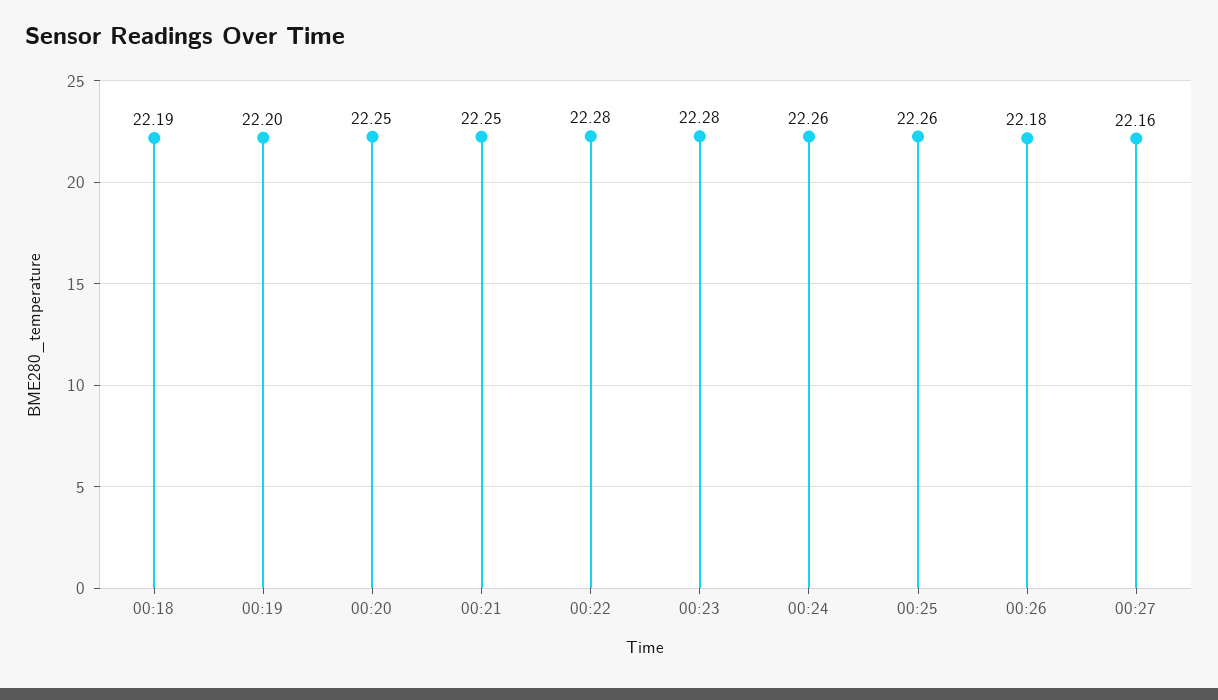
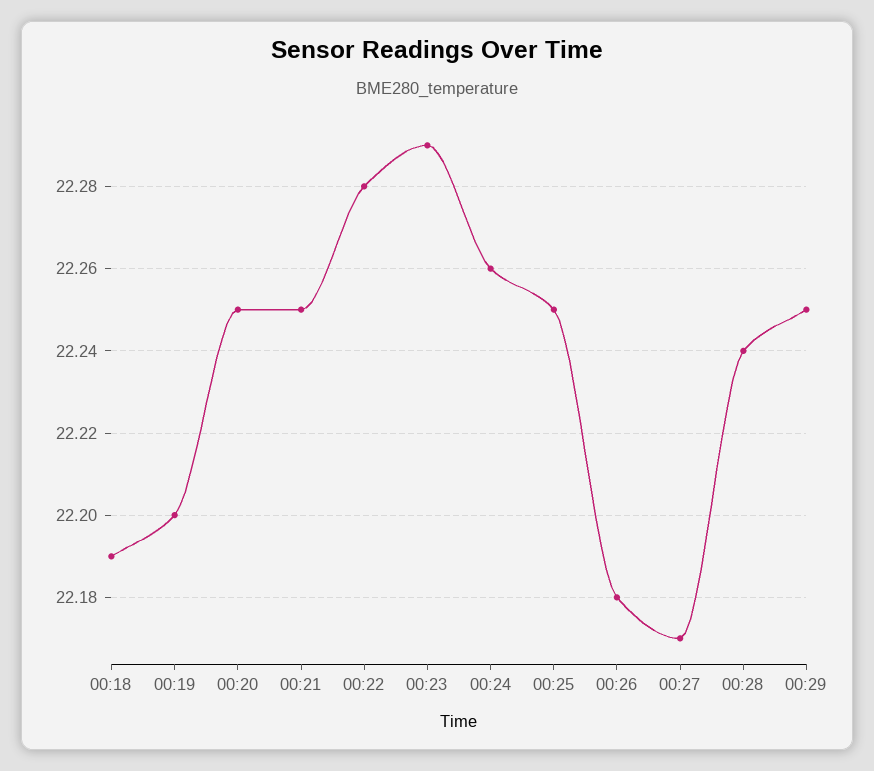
00:23: 22.28 -> 22.29
00:25: 22.26 -> 22.25
00:27: 22.16 -> 22.17
00:28: none -> 22.24
00:29: none -> 22.25

